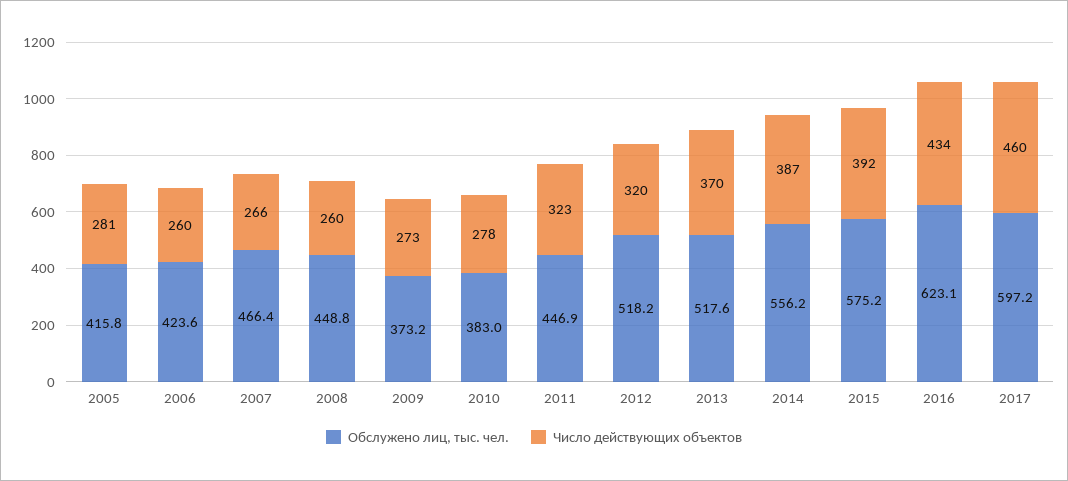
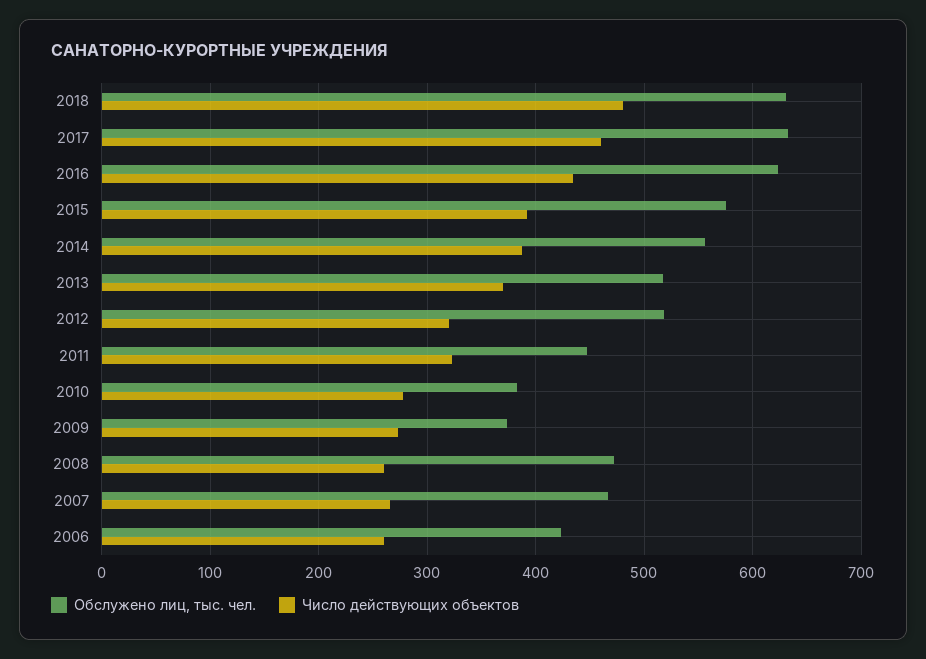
Обслужено лиц, тыс. чел., 2005: 415.8 -> none
Число действующих объектов, 2005: 281 -> none
Обслужено лиц, тыс. чел., 2008: 448.8 -> 470
Обслужено лиц, тыс. чел., 2017: 597.2 -> 630
Обслужено лиц, тыс. чел., 2018: none -> 630
Число действующих объектов, 2018: none -> 480

